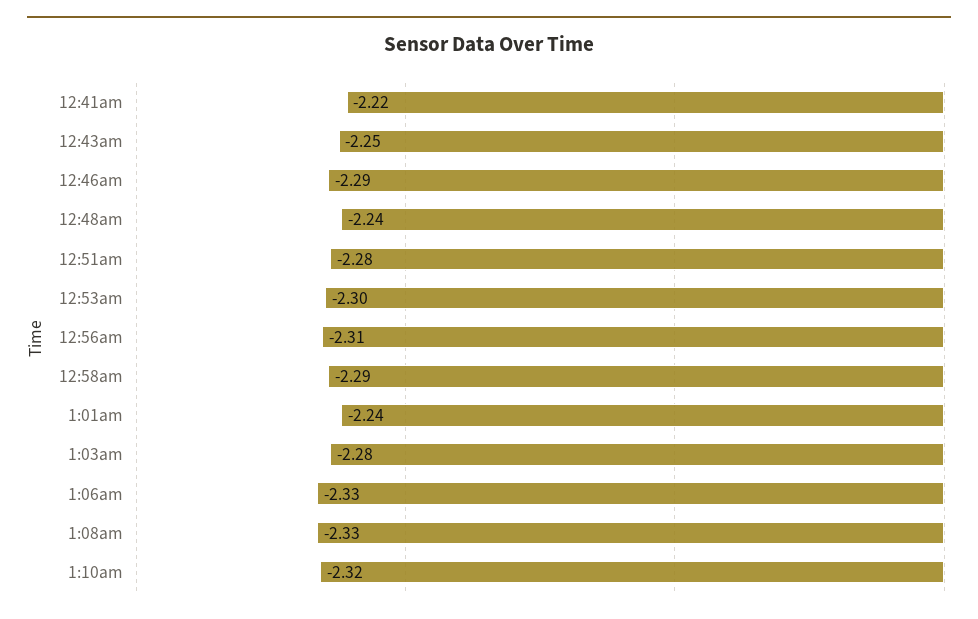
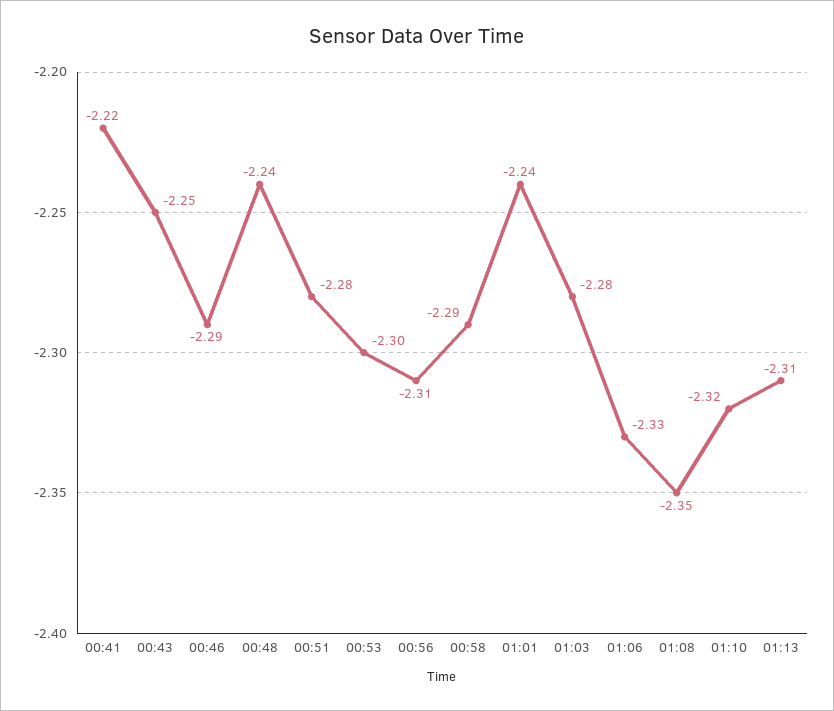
1:08am: -2.33 -> -2.35
01:13: none -> -2.31

